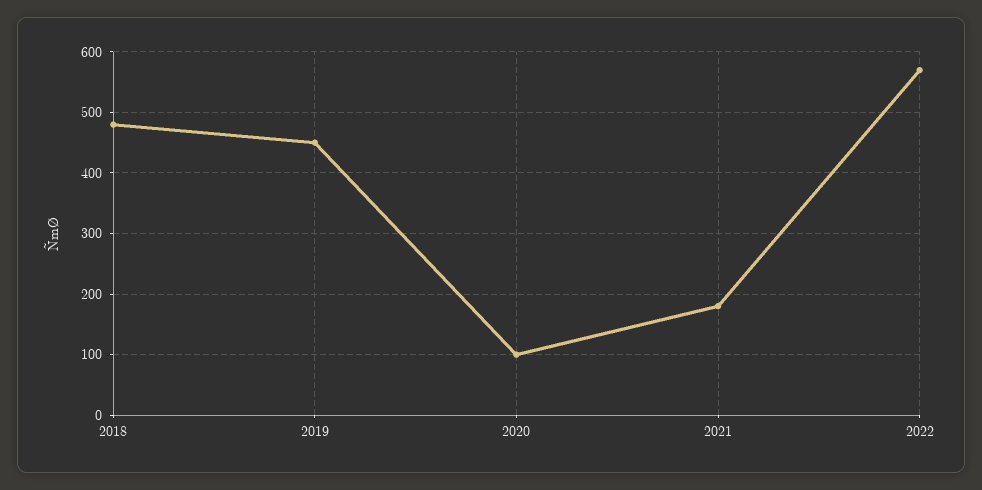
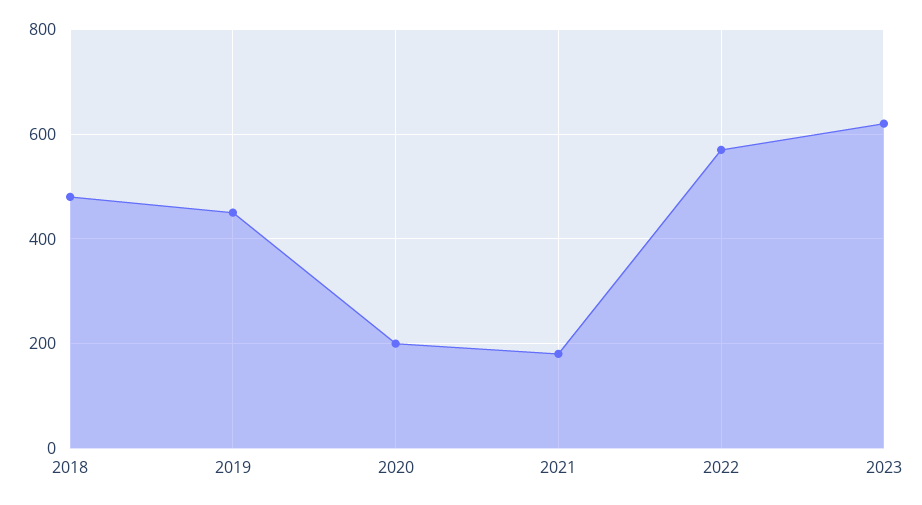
2020: 100 -> 200
2023: none -> 620

